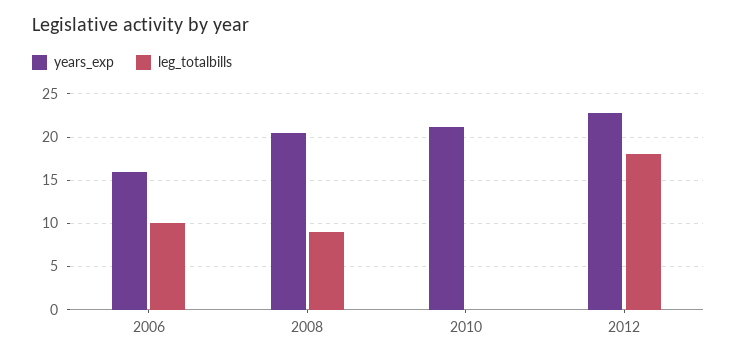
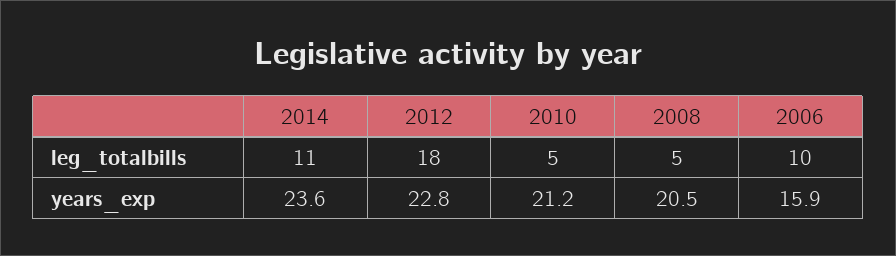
leg_totalbills, 2008: 9 -> 5
leg_totalbills, 2010: 0 -> 5
leg_totalbills, 2014: none -> 11
years_exp, 2014: none -> 23.6

